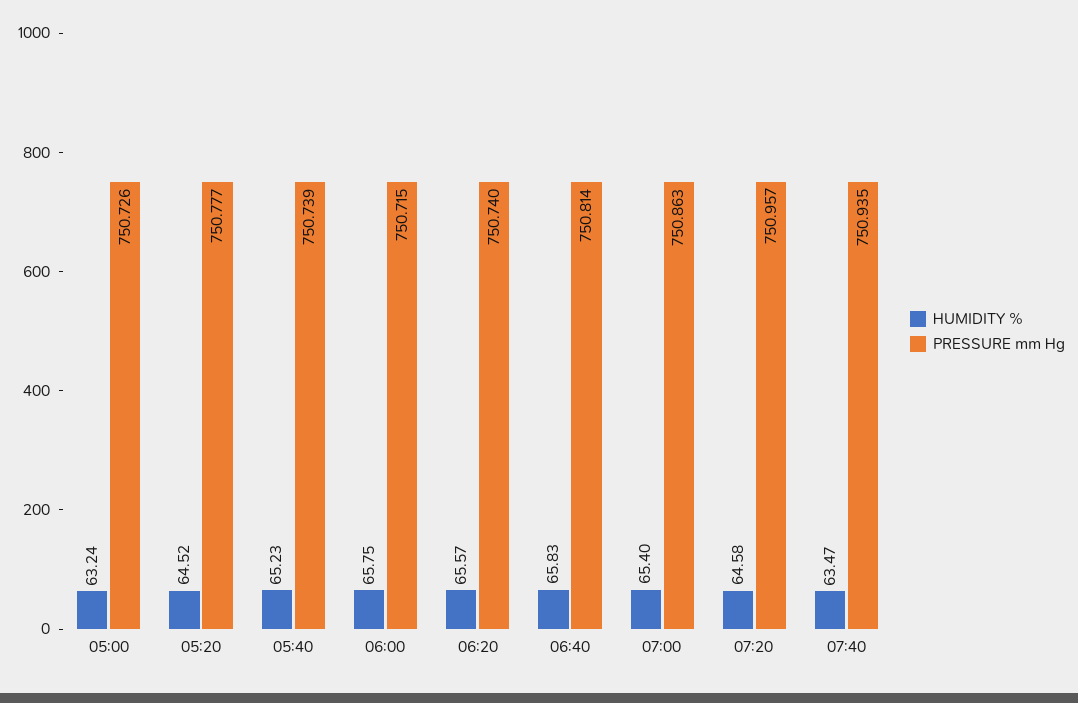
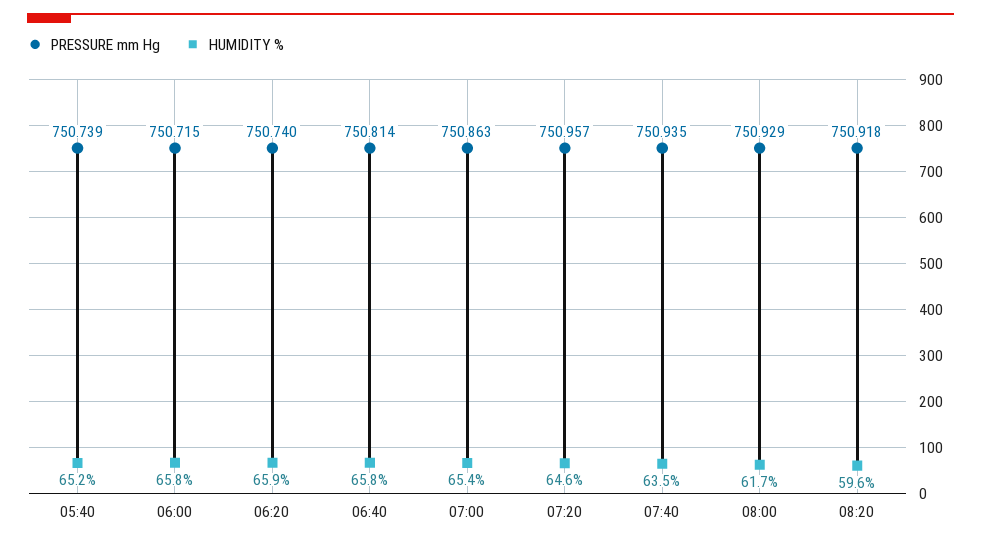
HUMIDITY %, 05:00: 63.24 -> none
PRESSURE mm Hg, 05:00: 750.726 -> none
HUMIDITY %, 05:20: 64.52 -> none
PRESSURE mm Hg, 05:20: 750.777 -> none
HUMIDITY %, 06:20: 65.57 -> 65.9
PRESSURE mm Hg, 08:00: none -> 750.929
HUMIDITY %, 08:00: none -> 61.7
PRESSURE mm Hg, 08:20: none -> 750.918
HUMIDITY %, 08:20: none -> 59.6

